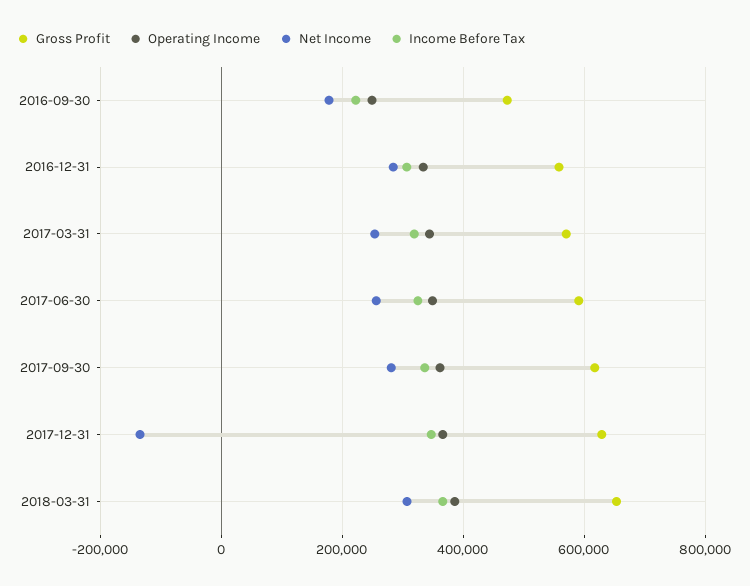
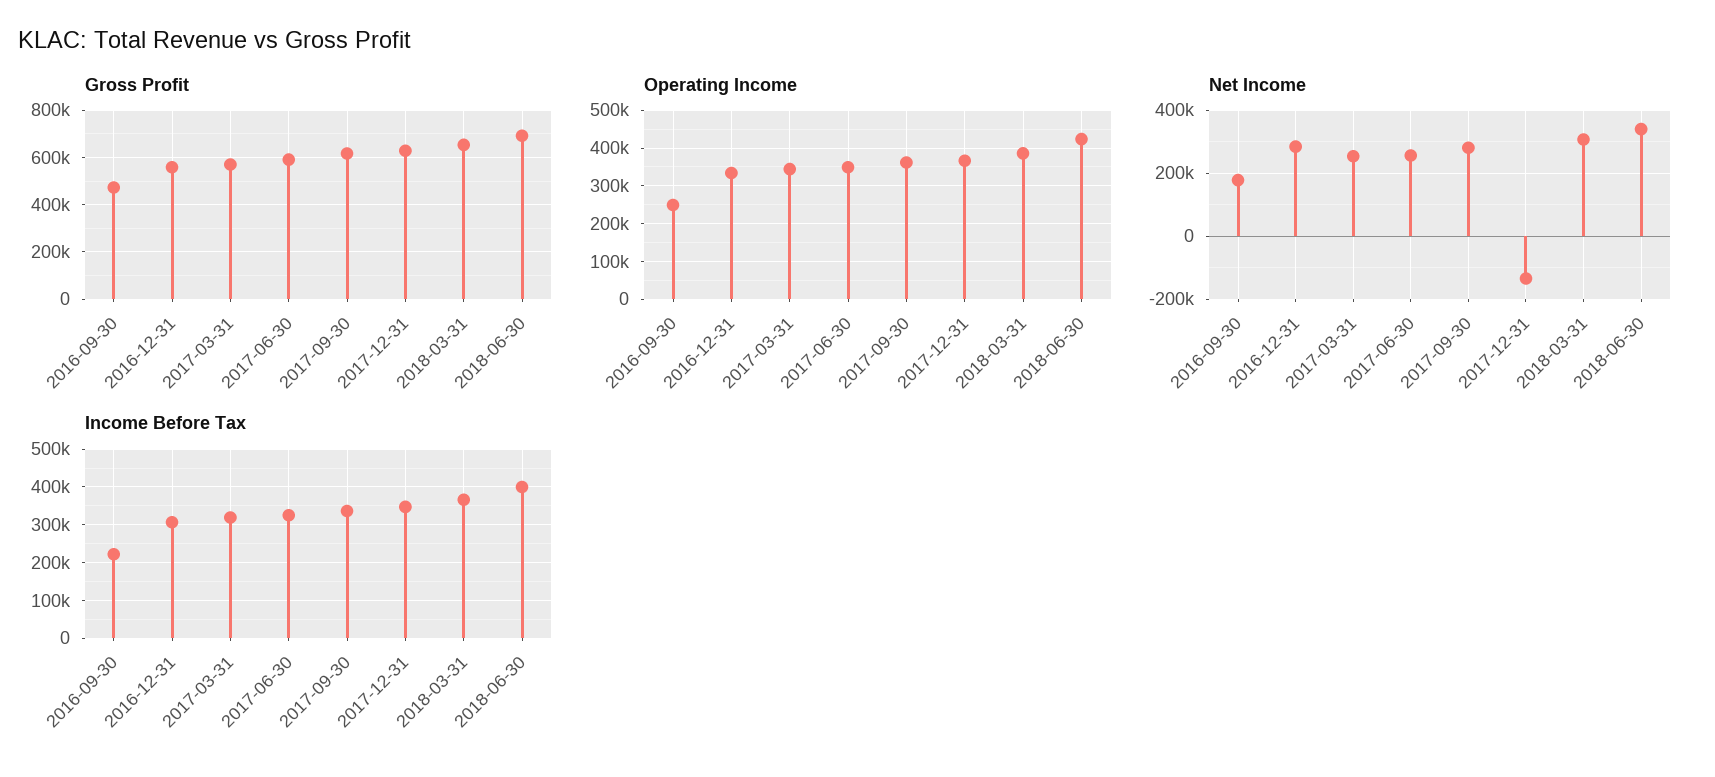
Gross Profit, 2018-06-30: none -> 700000
Operating Income, 2018-06-30: none -> 420000
Net Income, 2018-06-30: none -> 340000
Income Before Tax, 2018-06-30: none -> 400000

